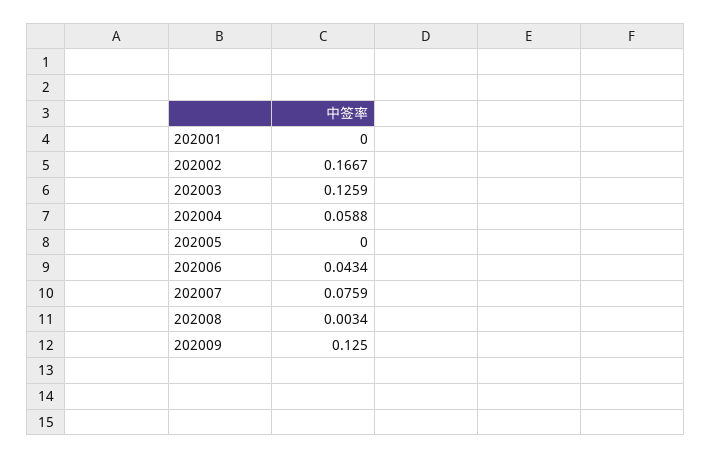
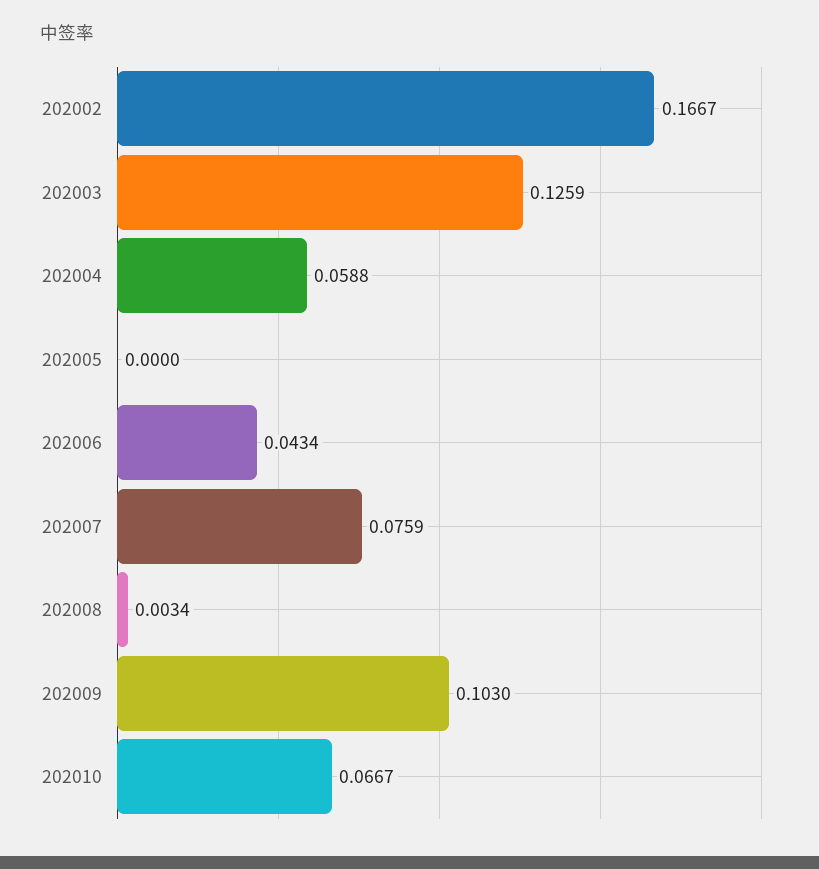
202001: 0 -> none
202009: 0.125 -> 0.103
202010: none -> 0.0667

